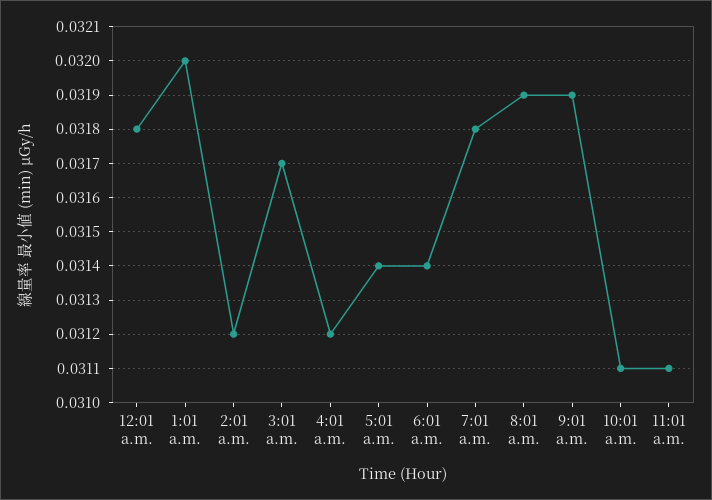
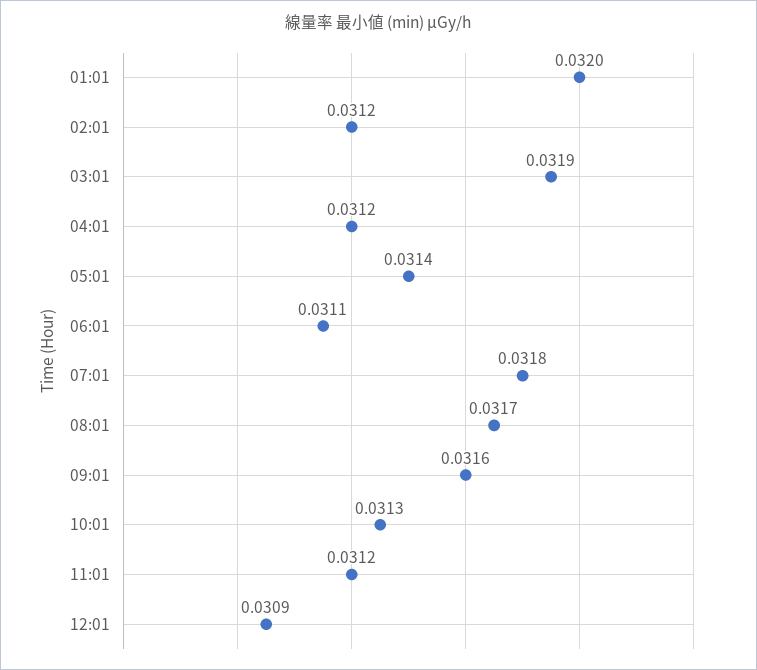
12:01 a.m.: 0.0318 -> none
3:01 a.m.: 0.0317 -> 0.0319
6:01 a.m.: 0.0314 -> 0.0311
8:01 a.m.: 0.0319 -> 0.0317
9:01 a.m.: 0.0319 -> 0.0316
10:01 a.m.: 0.0311 -> 0.0313
11:01 a.m.: 0.0311 -> 0.0312
12:01: none -> 0.0309

